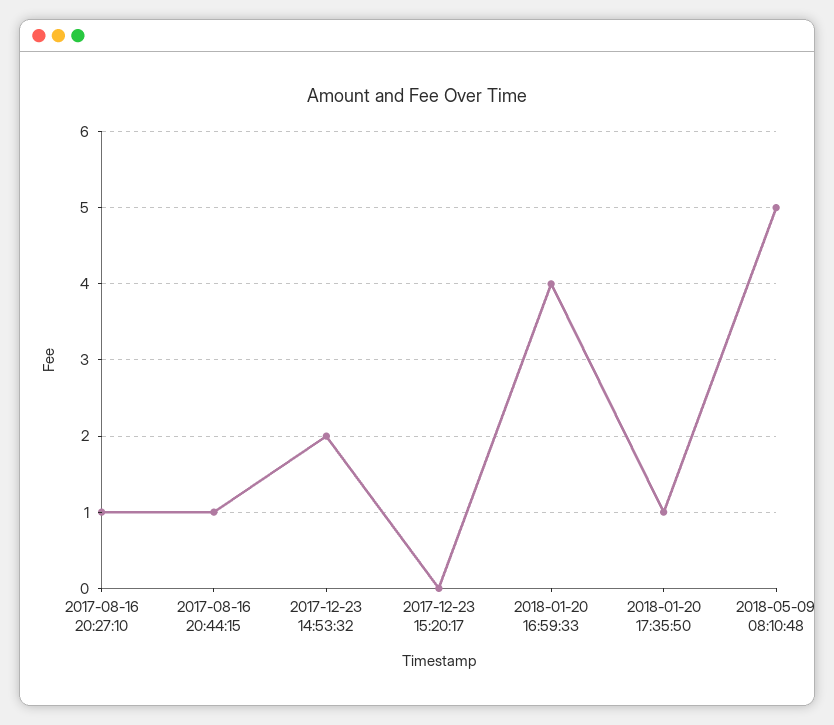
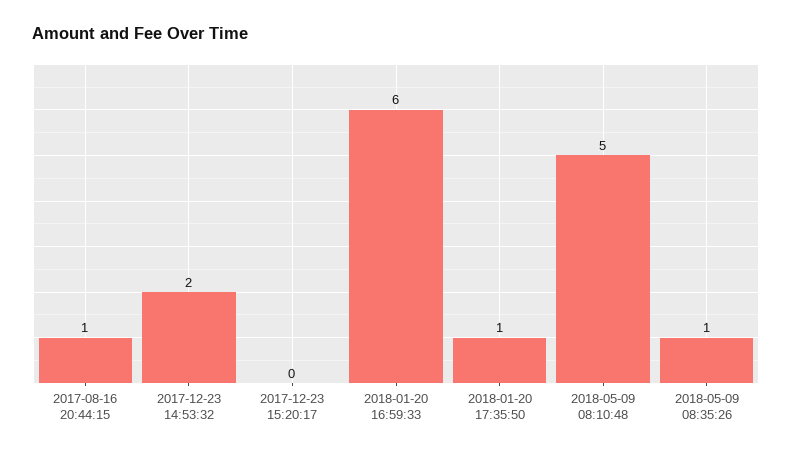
2017-08-16 20:27:10: 1 -> none
2018-01-20 16:59:33: 4 -> 6
2018-05-09 08:35:26: none -> 1

